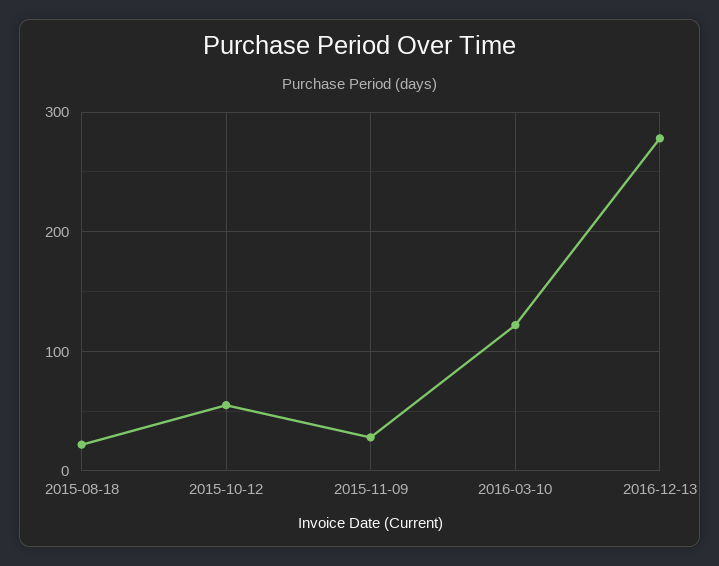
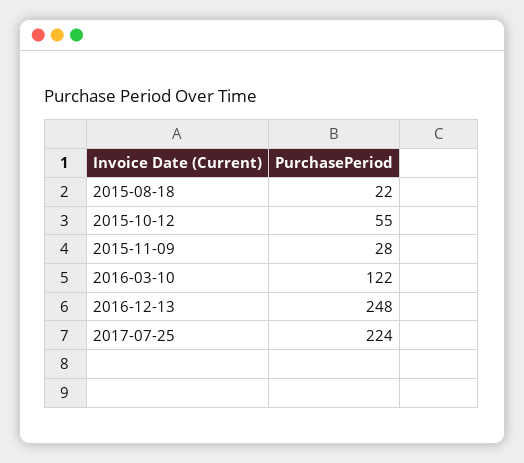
2016-12-13: 280 -> 248
2017-07-25: none -> 224

